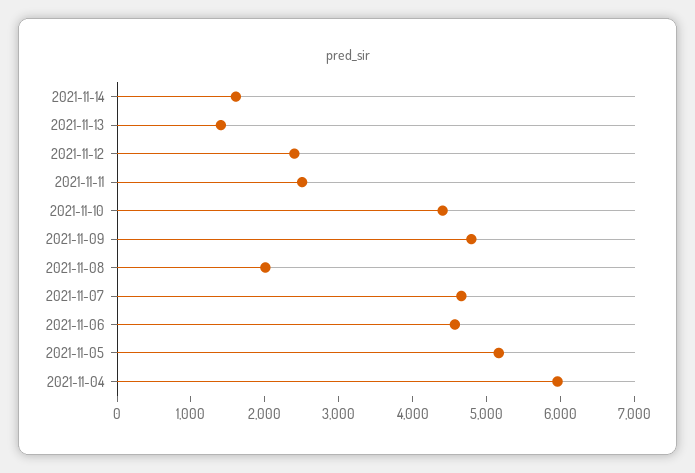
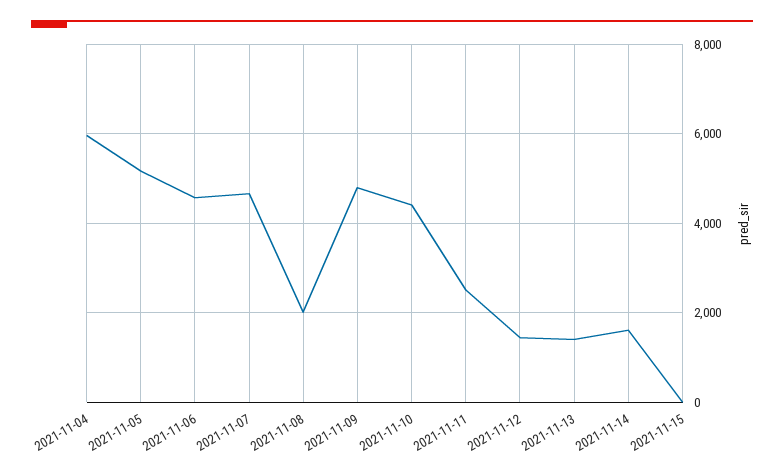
2021-11-12: 2400 -> 1400
2021-11-15: none -> 0

